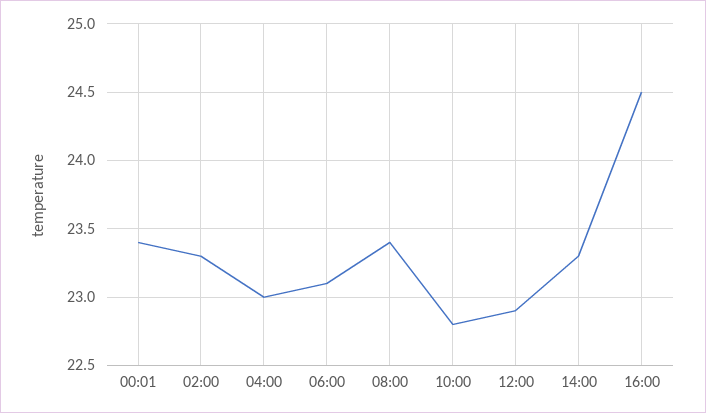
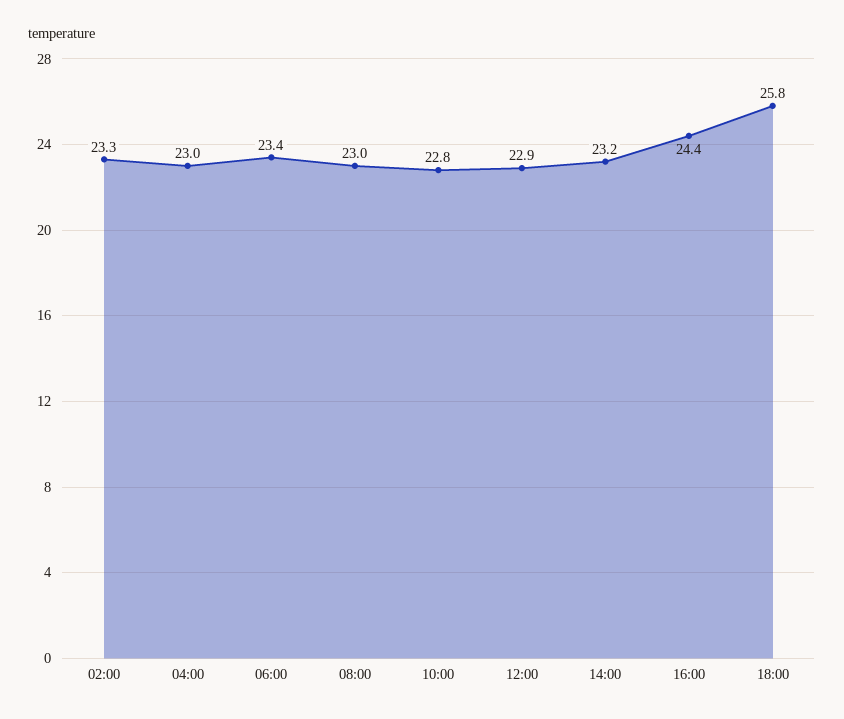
00:01: 23.4 -> none
06:00: 23.1 -> 23.4
08:00: 23.4 -> 23
14:00: 23.3 -> 23.2
16:00: 24.5 -> 24.4
18:00: none -> 25.8

